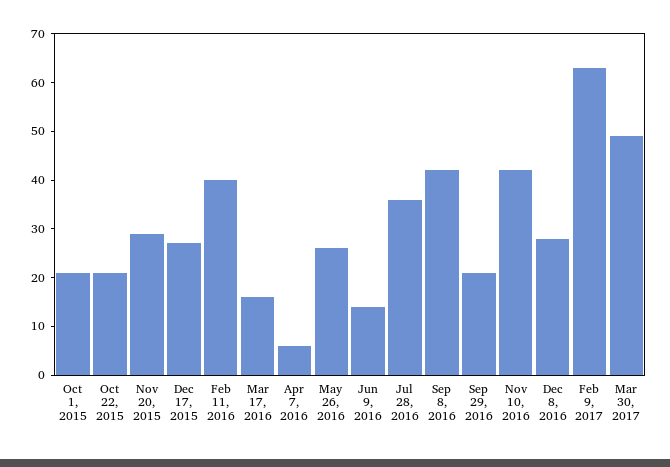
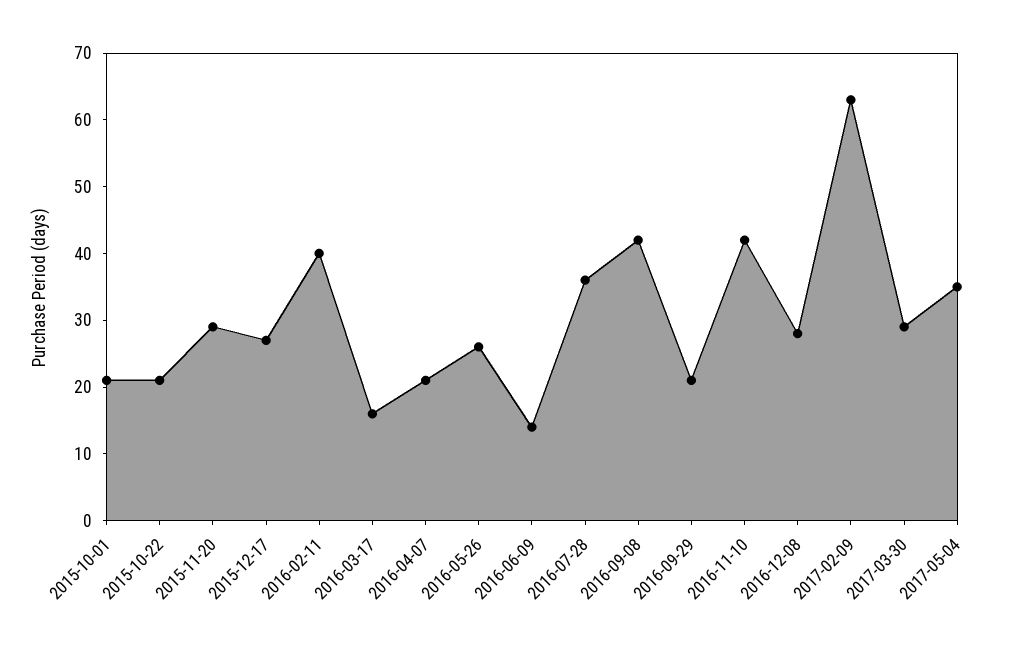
Apr 7, 2016: 5 -> 20
Mar 30, 2017: 50 -> 30
2017-05-04: none -> 35

